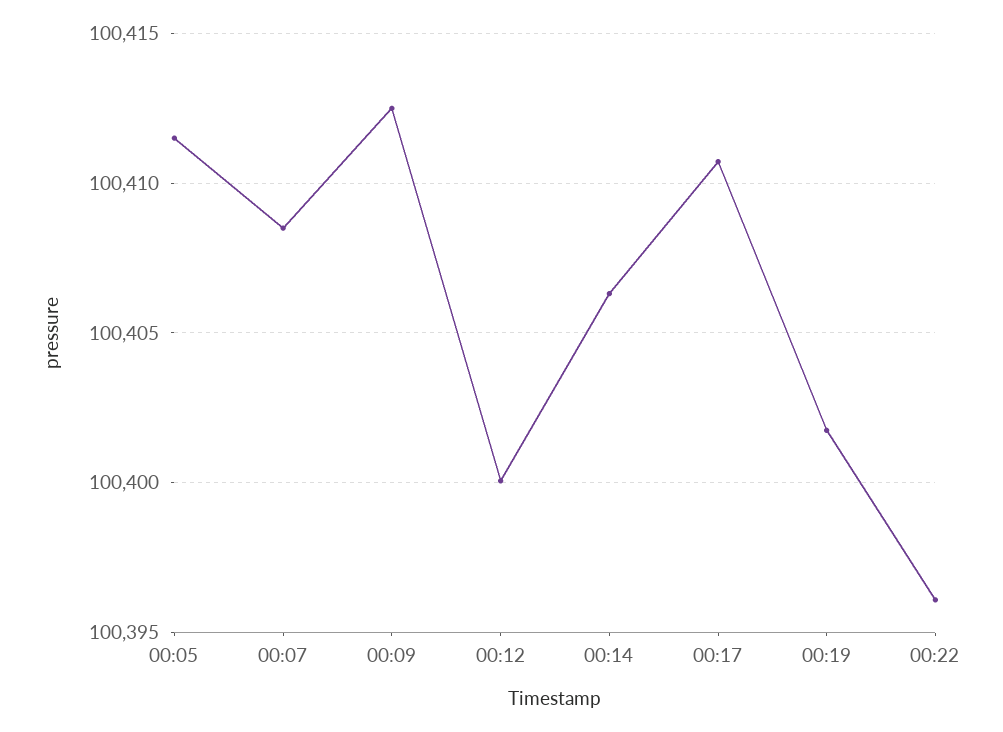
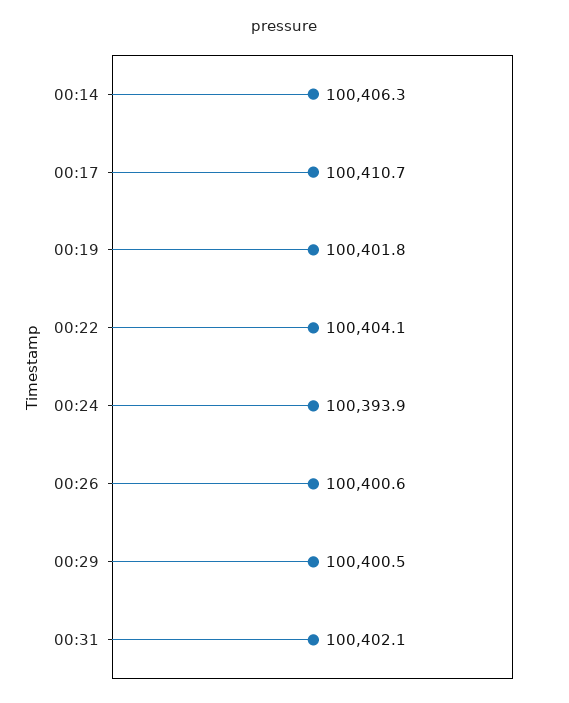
00:05: 100411.5 -> none
00:07: 100408.5 -> none
00:09: 100412.5 -> none
00:12: 100400 -> none
00:22: 100396 -> 100404.1
00:24: none -> 100393.9
00:26: none -> 100400.6
00:29: none -> 100400.5
00:31: none -> 100402.1

